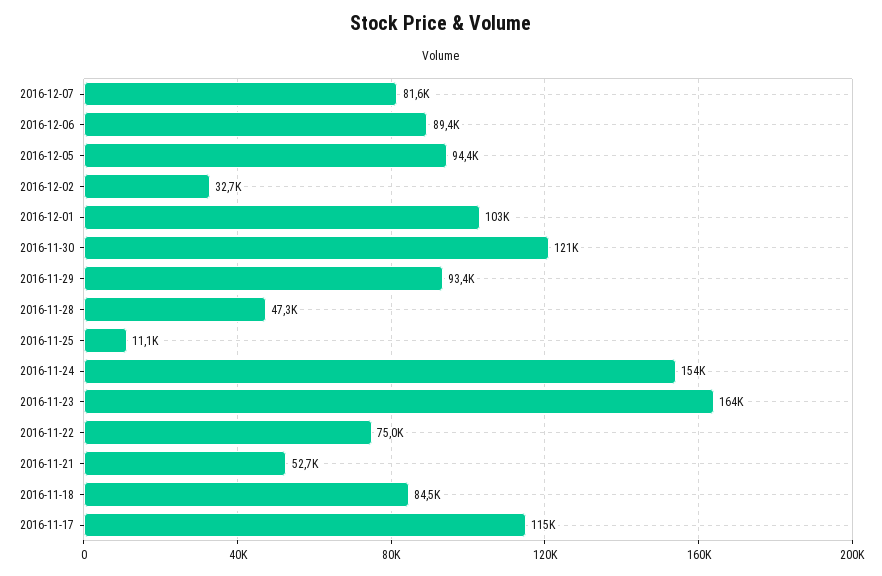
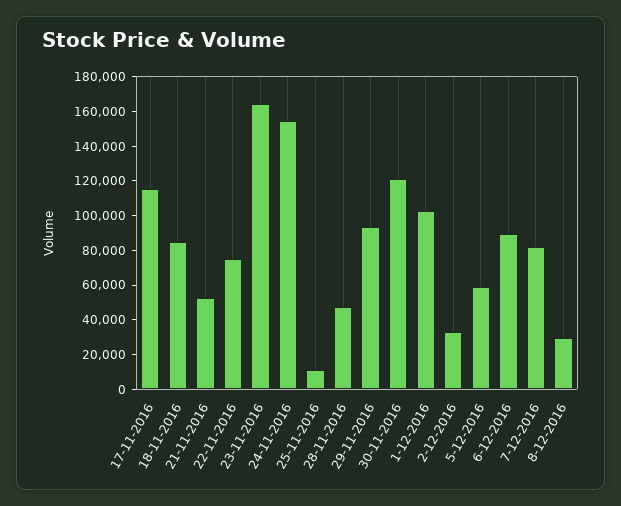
2016-12-05: 94400 -> 60000
8-12-2016: none -> 30000

